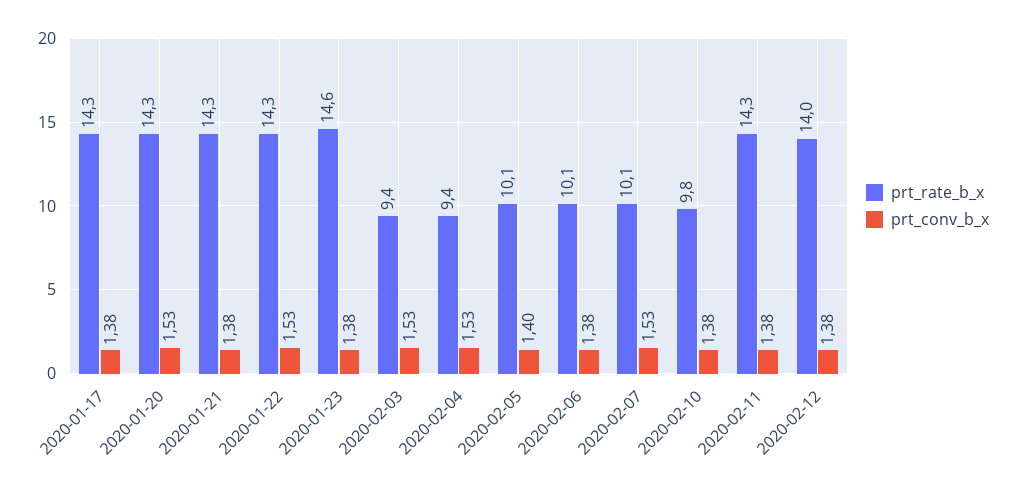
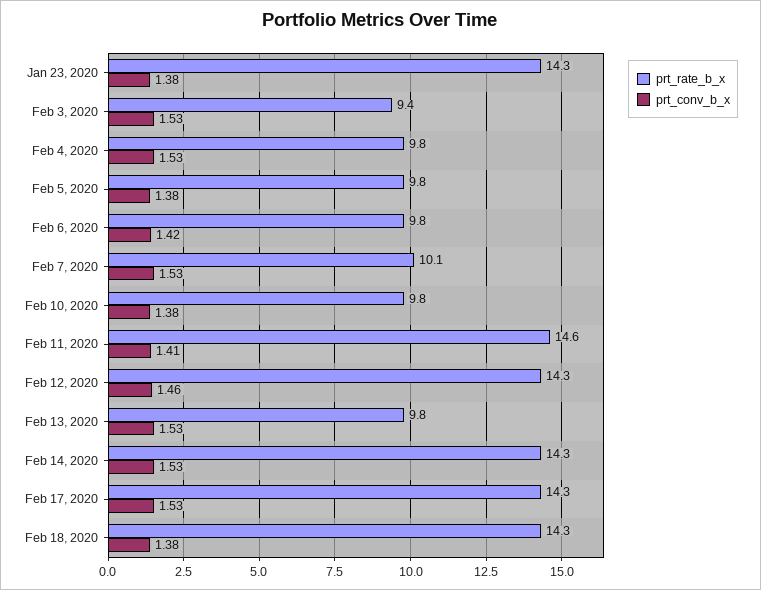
prt_rate_b_x, 2020-01-17: 14.3 -> none
prt_conv_b_x, 2020-01-17: 1.38 -> none
prt_rate_b_x, 2020-01-20: 14.3 -> none
prt_conv_b_x, 2020-01-20: 1.53 -> none
prt_rate_b_x, 2020-01-21: 14.3 -> none
prt_conv_b_x, 2020-01-21: 1.38 -> none
prt_rate_b_x, 2020-01-22: 14.3 -> none
prt_conv_b_x, 2020-01-22: 1.53 -> none
prt_rate_b_x, 2020-01-23: 14.6 -> 14.3
prt_rate_b_x, 2020-02-04: 9.4 -> 9.8
prt_rate_b_x, 2020-02-05: 10.1 -> 9.8
prt_conv_b_x, 2020-02-05: 1.4 -> 1.38
prt_rate_b_x, 2020-02-06: 10.1 -> 9.8
prt_conv_b_x, 2020-02-06: 1.38 -> 1.42
prt_rate_b_x, 2020-02-11: 14.3 -> 14.6
prt_conv_b_x, 2020-02-11: 1.38 -> 1.41
prt_rate_b_x, 2020-02-12: 14 -> 14.3
prt_conv_b_x, 2020-02-12: 1.38 -> 1.46
prt_rate_b_x, Feb 13, 2020: none -> 9.8
prt_conv_b_x, Feb 13, 2020: none -> 1.53
prt_rate_b_x, Feb 14, 2020: none -> 14.3
prt_conv_b_x, Feb 14, 2020: none -> 1.53
prt_rate_b_x, Feb 17, 2020: none -> 14.3
prt_conv_b_x, Feb 17, 2020: none -> 1.53
prt_rate_b_x, Feb 18, 2020: none -> 14.3
prt_conv_b_x, Feb 18, 2020: none -> 1.38

